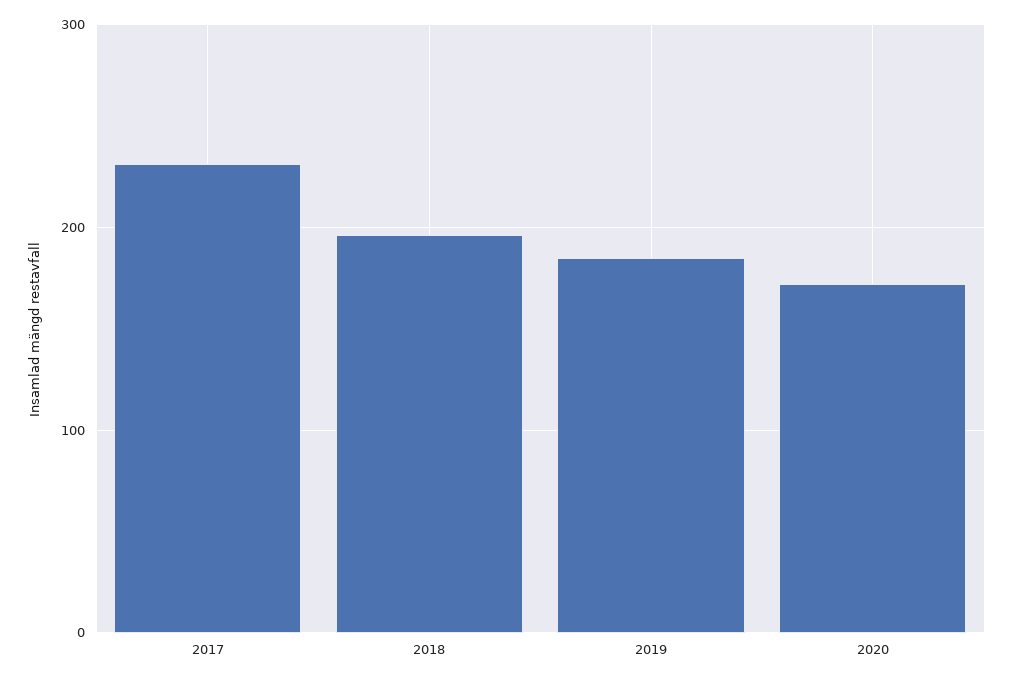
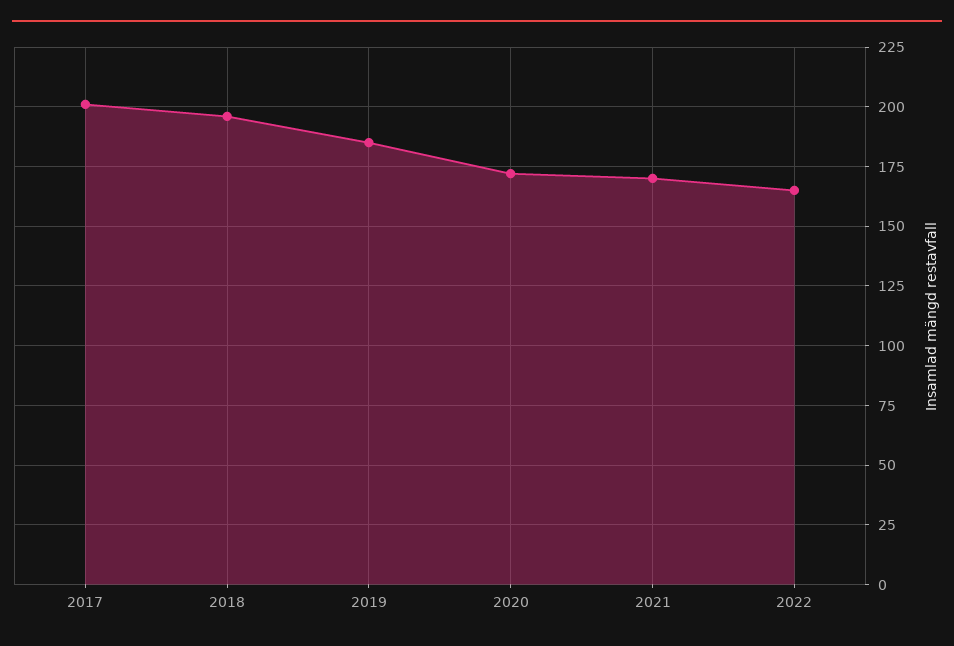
2017: 230 -> 200
2021: none -> 170
2022: none -> 165

